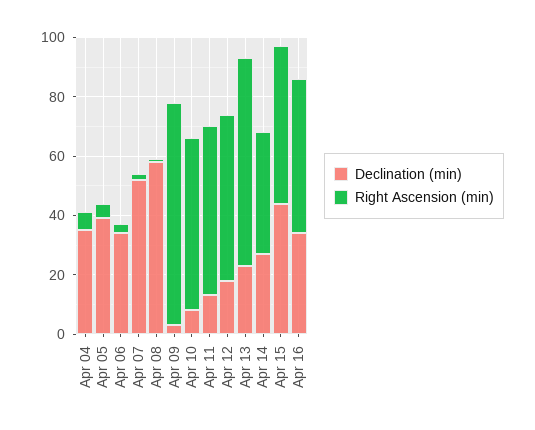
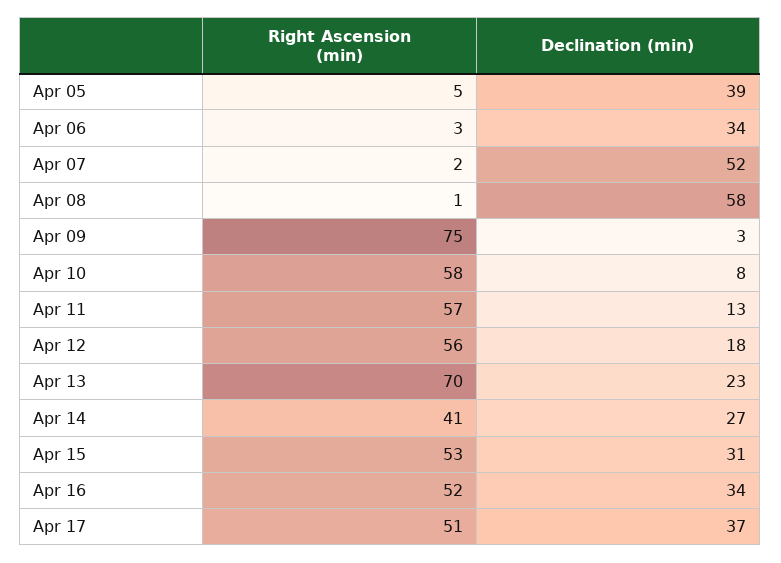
Declination (min), Apr 04: 35 -> none
Right Ascension (min), Apr 04: 5 -> none
Declination (min), Apr 15: 45 -> 31
Right Ascension (min), Apr 17: none -> 51
Declination (min), Apr 17: none -> 37

